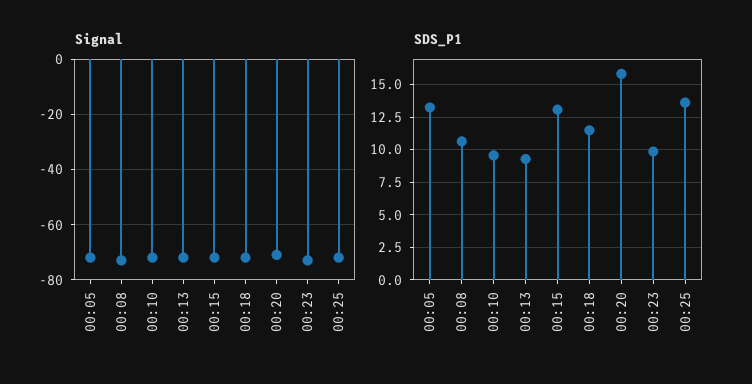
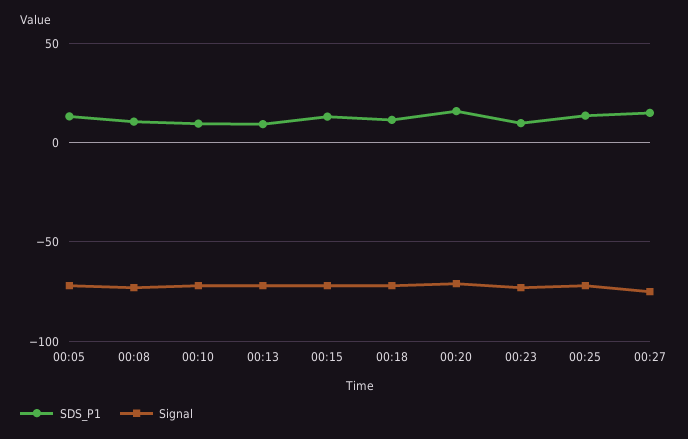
SDS_P1, 00:27: none -> 15
Signal, 00:27: none -> -75

